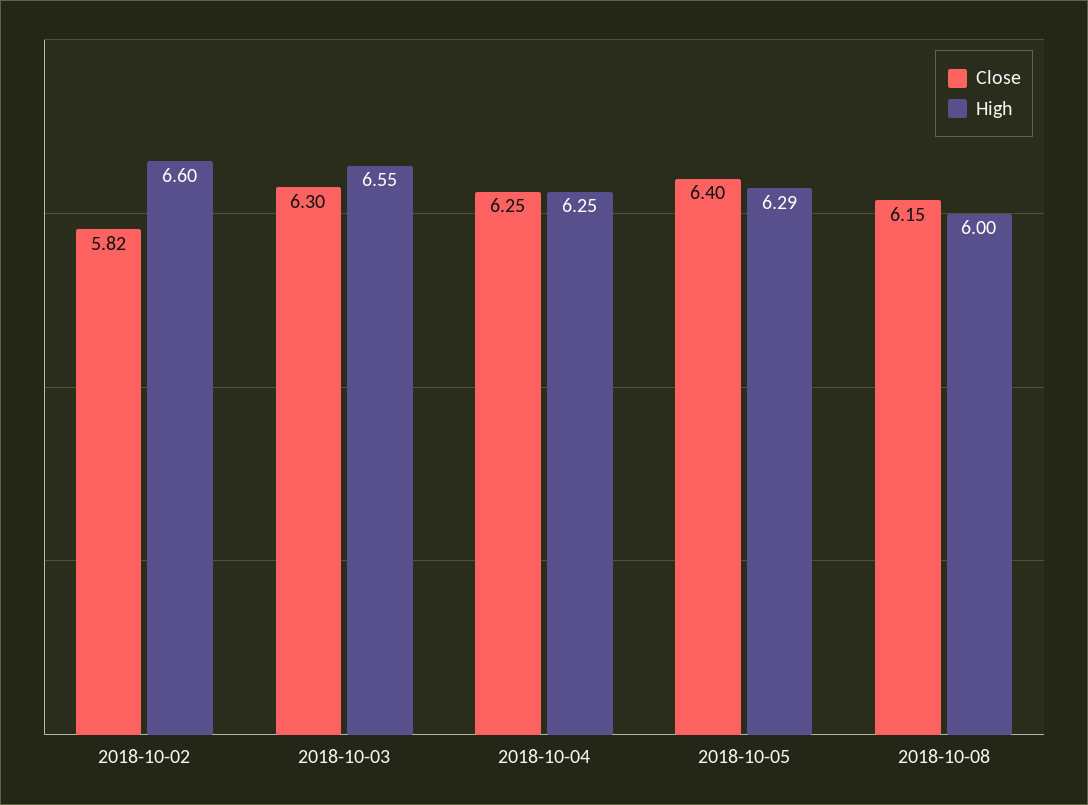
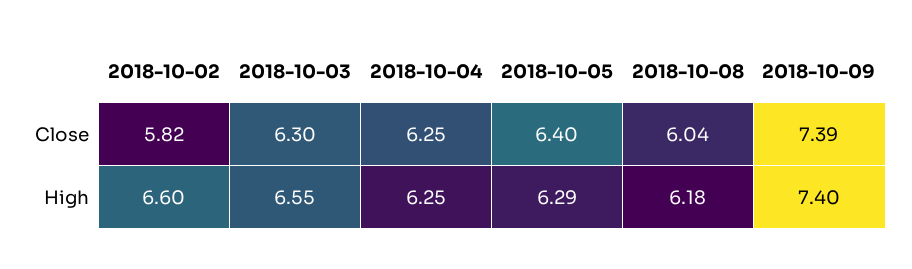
Close, 2018-10-08: 6.15 -> 6.04
High, 2018-10-08: 6 -> 6.18
Close, 2018-10-09: none -> 7.39
High, 2018-10-09: none -> 7.4

